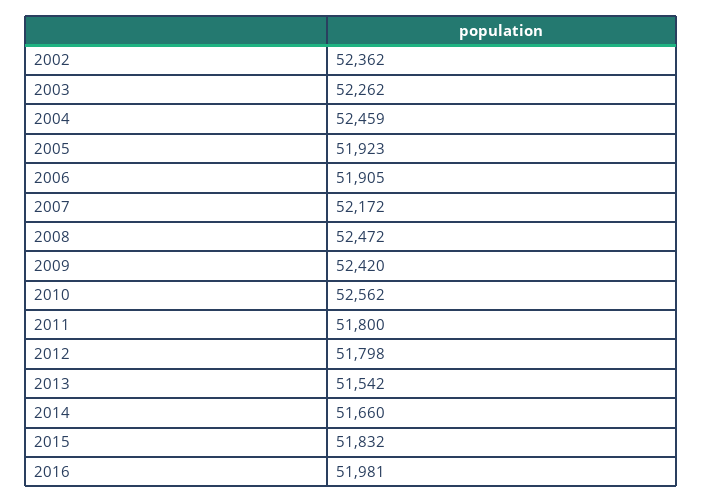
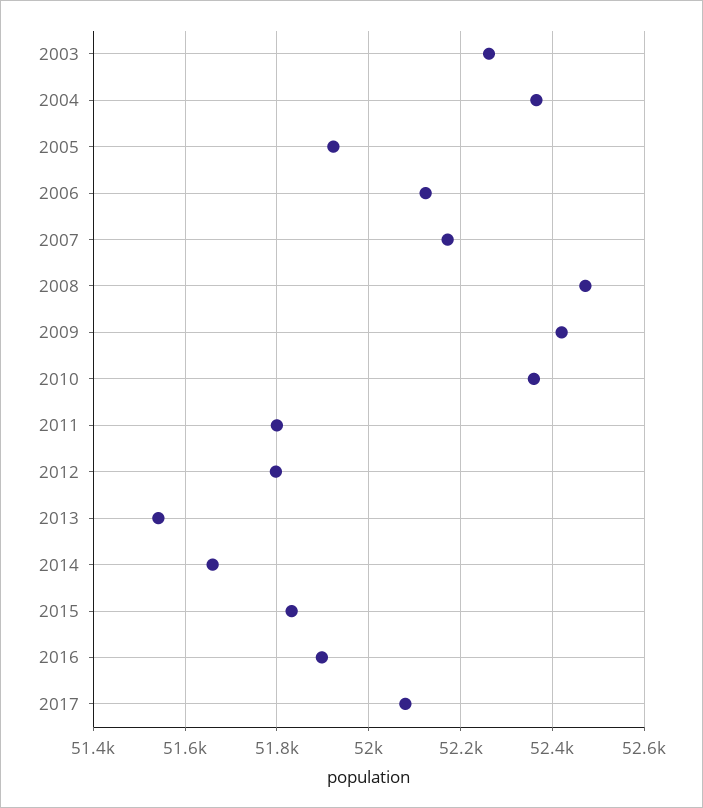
2002: 52362 -> none
2004: 52459 -> 52360
2006: 51905 -> 52120
2010: 52562 -> 52360
2016: 51981 -> 51900
2017: none -> 52080

